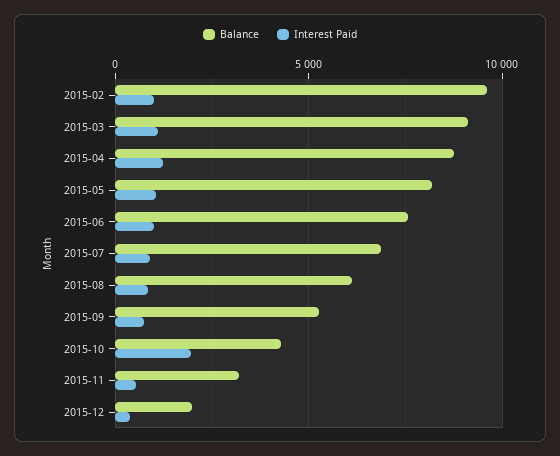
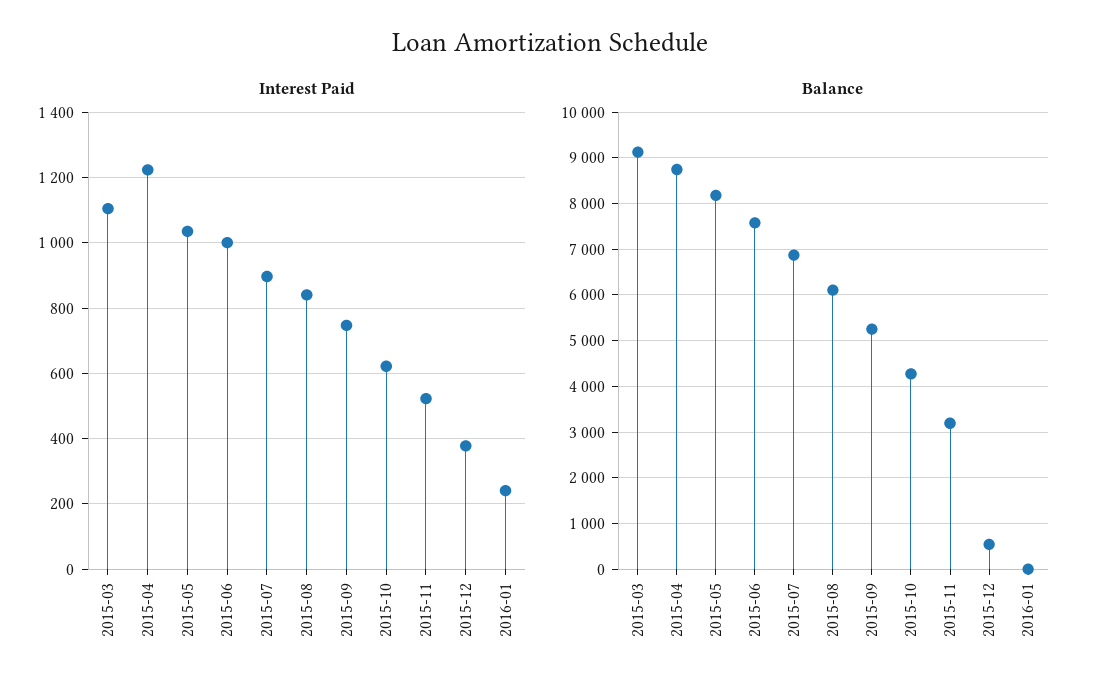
Balance, 2015-02: 9500 -> none
Interest Paid, 2015-02: 1000 -> none
Interest Paid, 2015-10: 2000 -> 620
Balance, 2015-12: 2000 -> 600
Interest Paid, 2016-01: none -> 240
Balance, 2016-01: none -> 0

